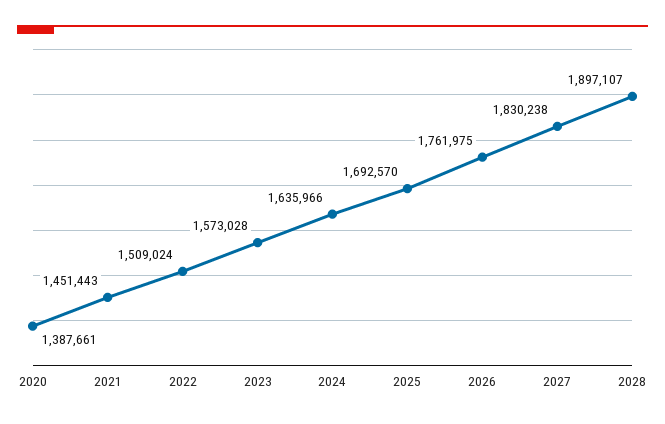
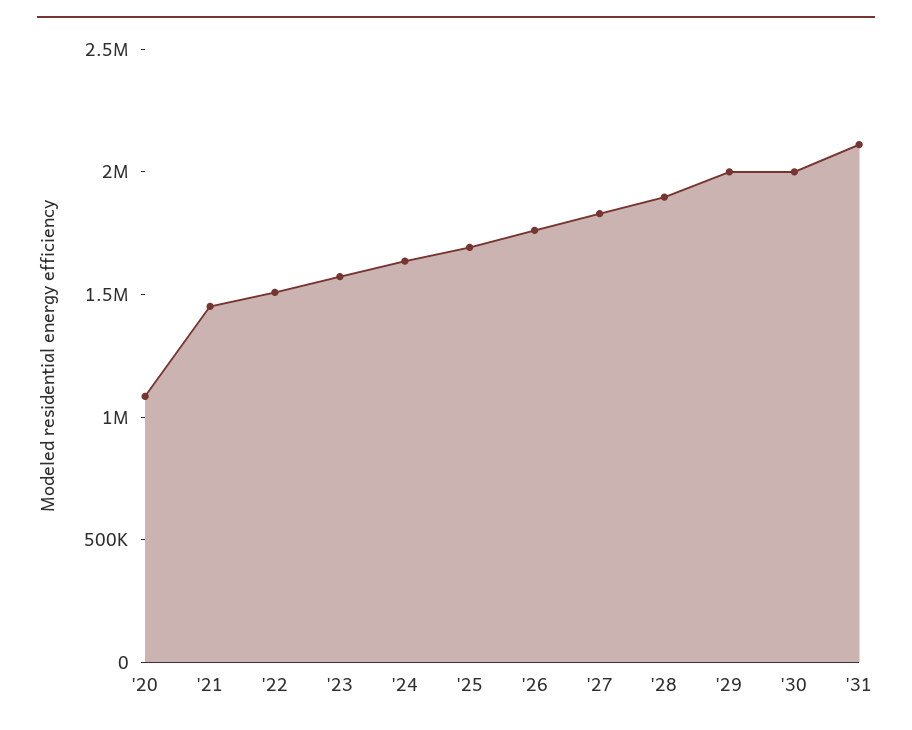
2020: 1387661 -> 1100000
'29: none -> 2000000
'30: none -> 2000000
'31: none -> 2100000

